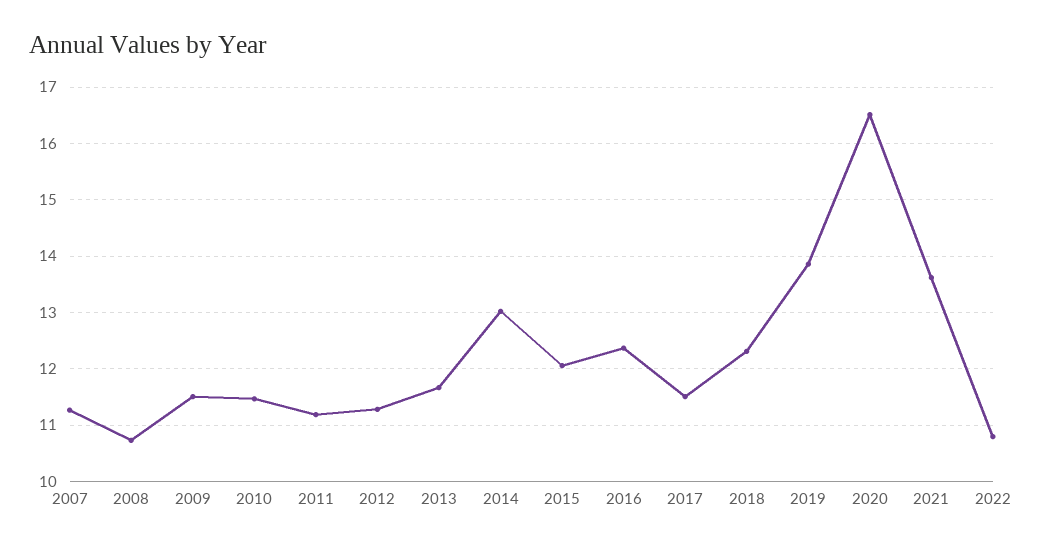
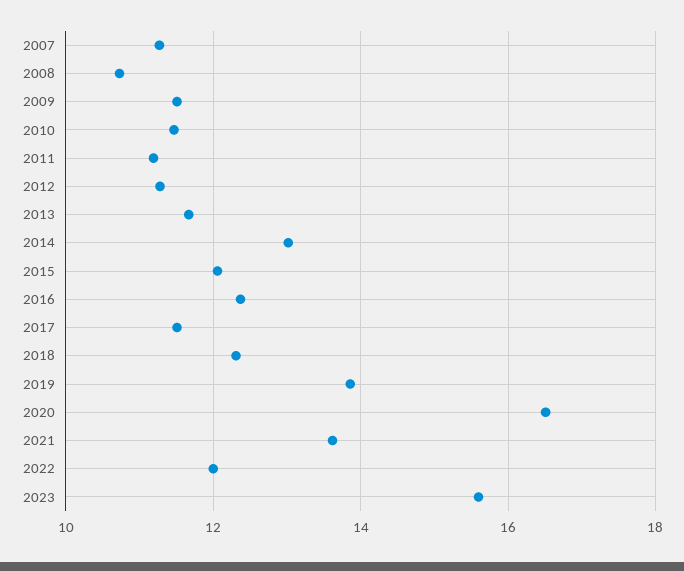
2022: 10.8 -> 12
2023: none -> 15.6

